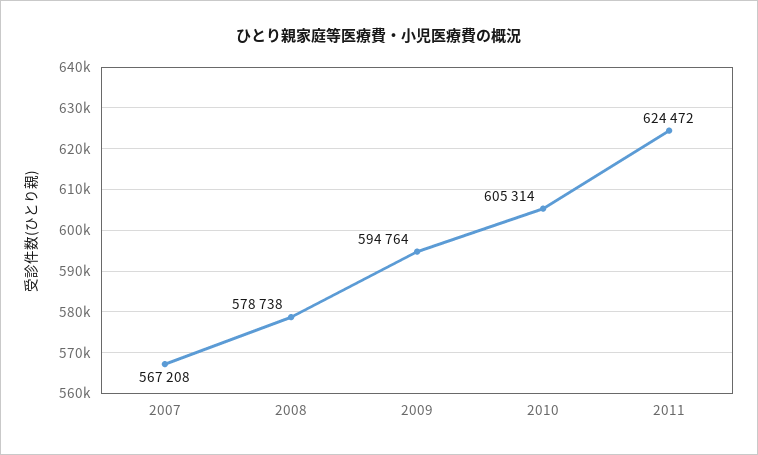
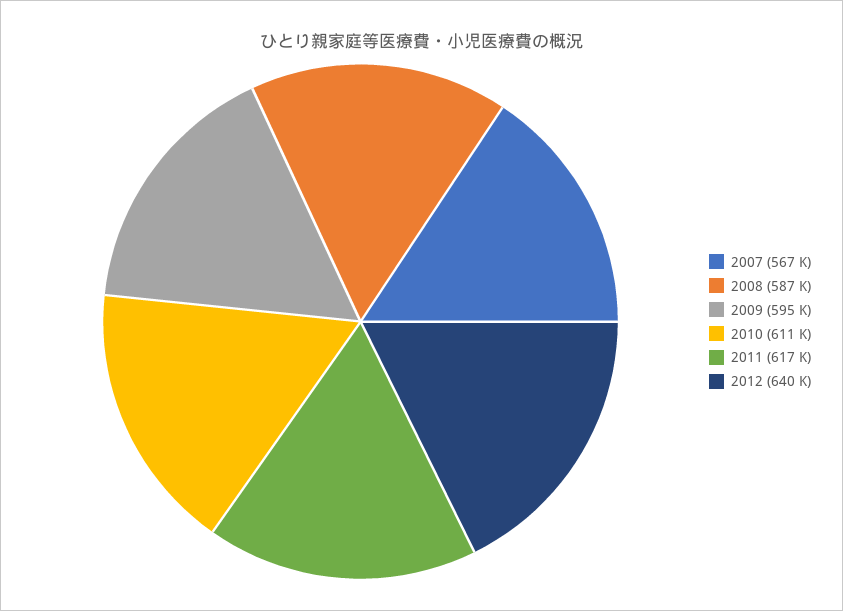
2008: 578738 -> 587000
2010: 605314 -> 611000
2011: 624472 -> 617000
2012: none -> 640000

